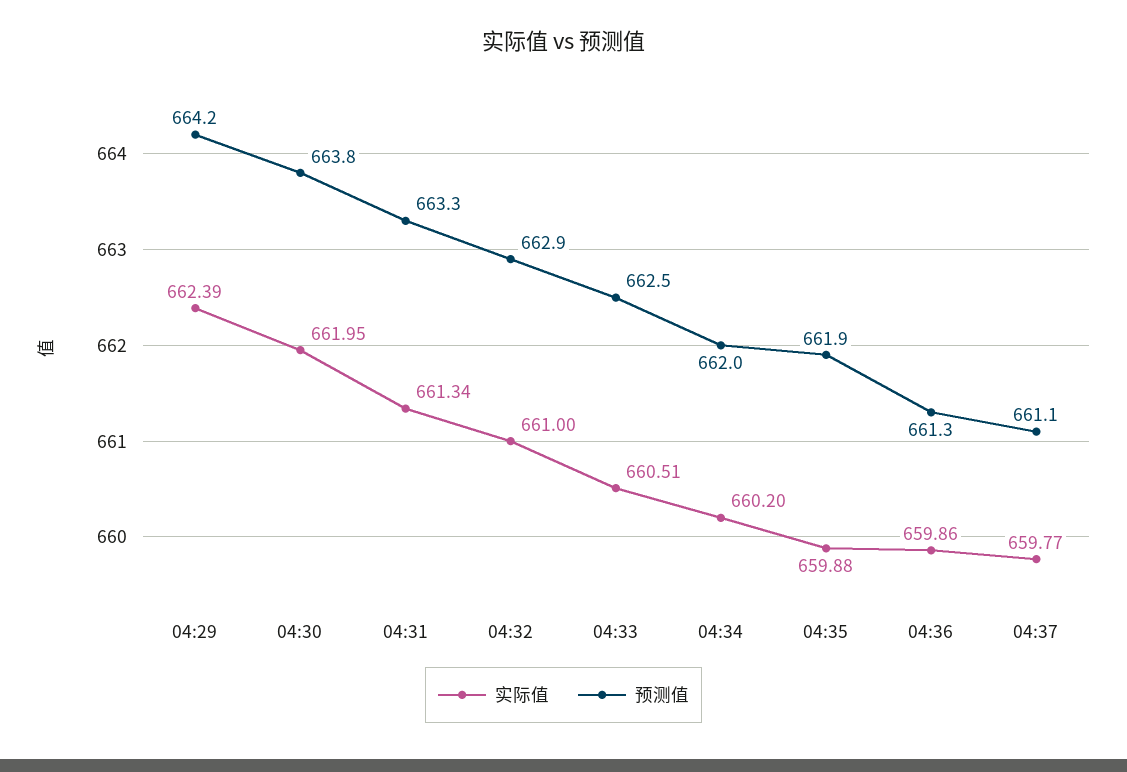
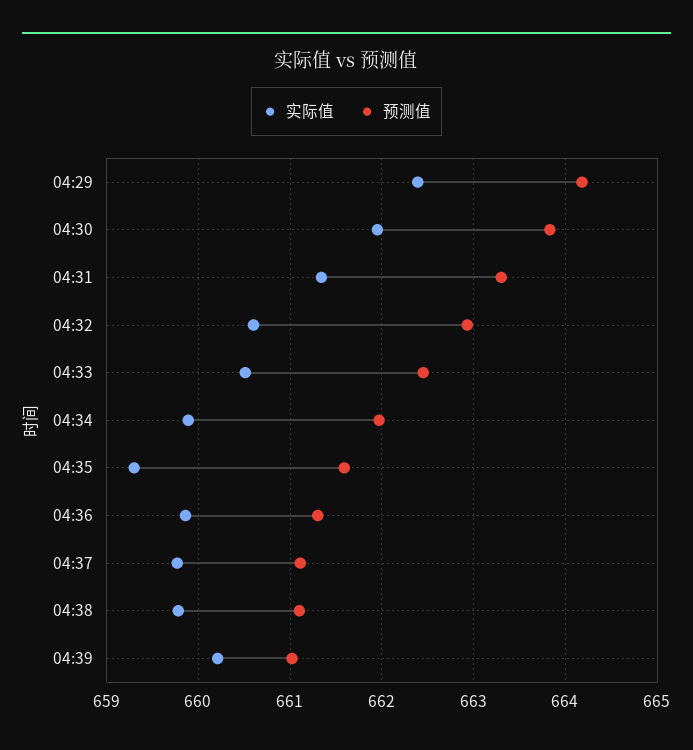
实际值, 04:32: 661 -> 660.6
实际值, 04:34: 660.2 -> 659.9
实际值, 04:35: 659.88 -> 659.3
预测值, 04:35: 661.9 -> 661.6
实际值, 04:38: none -> 659.8
预测值, 04:38: none -> 661.1
实际值, 04:39: none -> 660.2
预测值, 04:39: none -> 661

